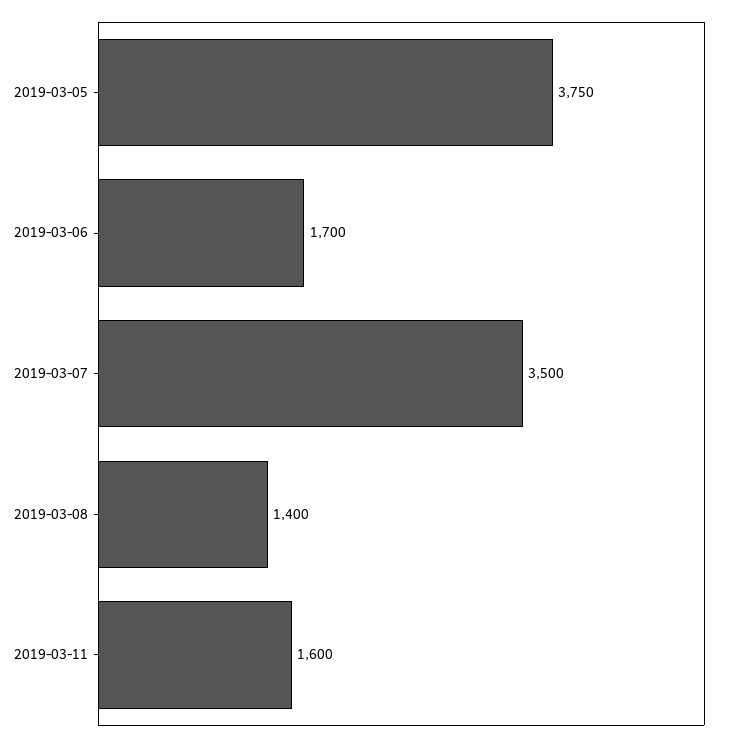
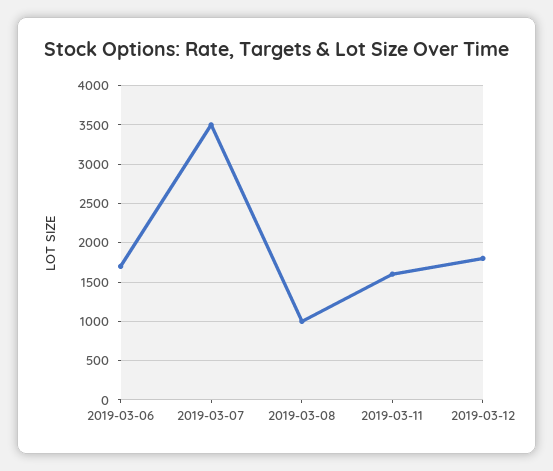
2019-03-05: 3750 -> none
2019-03-08: 1400 -> 1000
2019-03-12: none -> 1800

